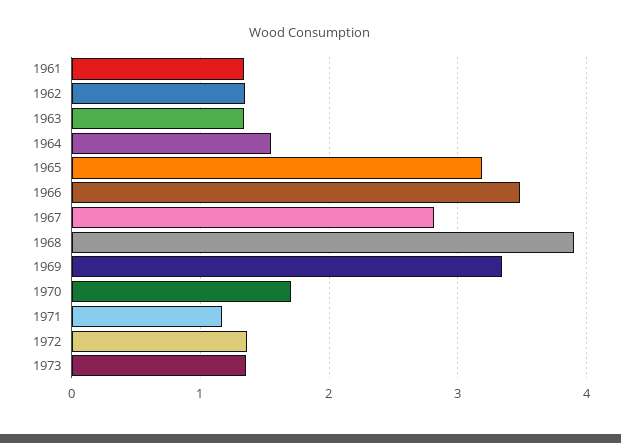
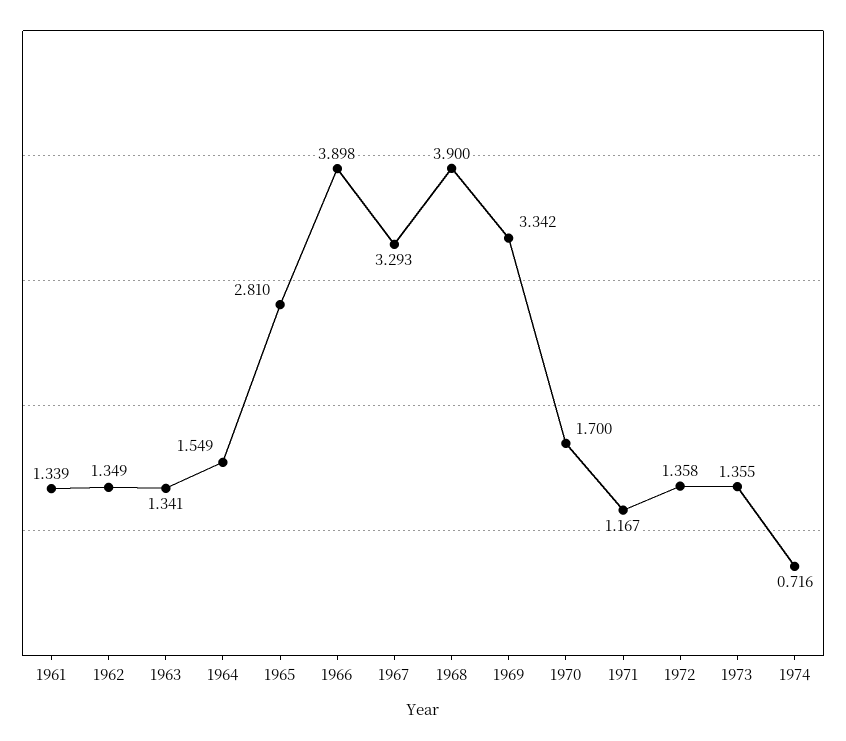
1965: 3.2 -> 2.81
1966: 3.5 -> 3.898
1967: 2.8 -> 3.293
1974: none -> 0.716

